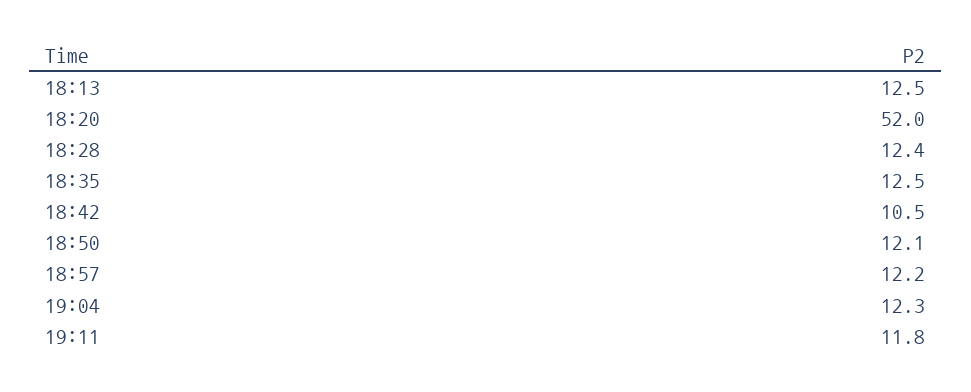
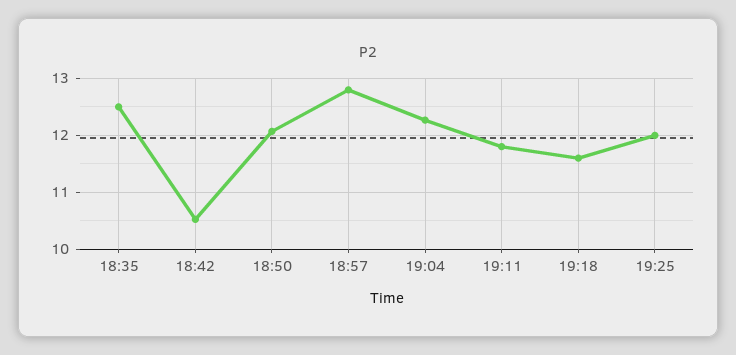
18:13: 12.5 -> none
18:20: 52 -> none
18:28: 12.4 -> none
18:57: 12.2 -> 12.8
19:18: none -> 11.6
19:25: none -> 12

